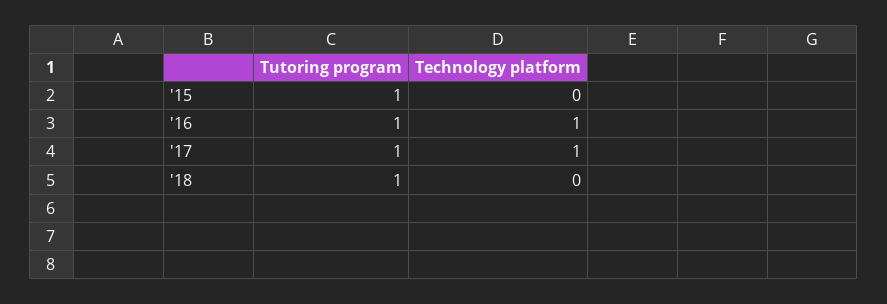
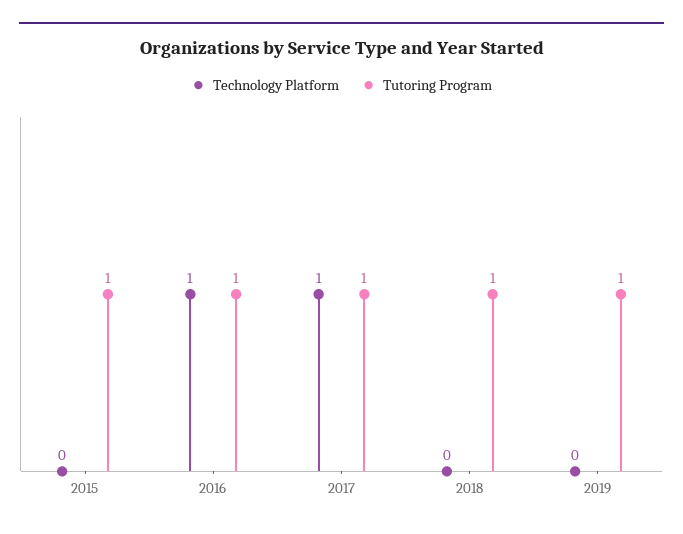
Technology platform, 2019: none -> 0
Tutoring program, 2019: none -> 1

